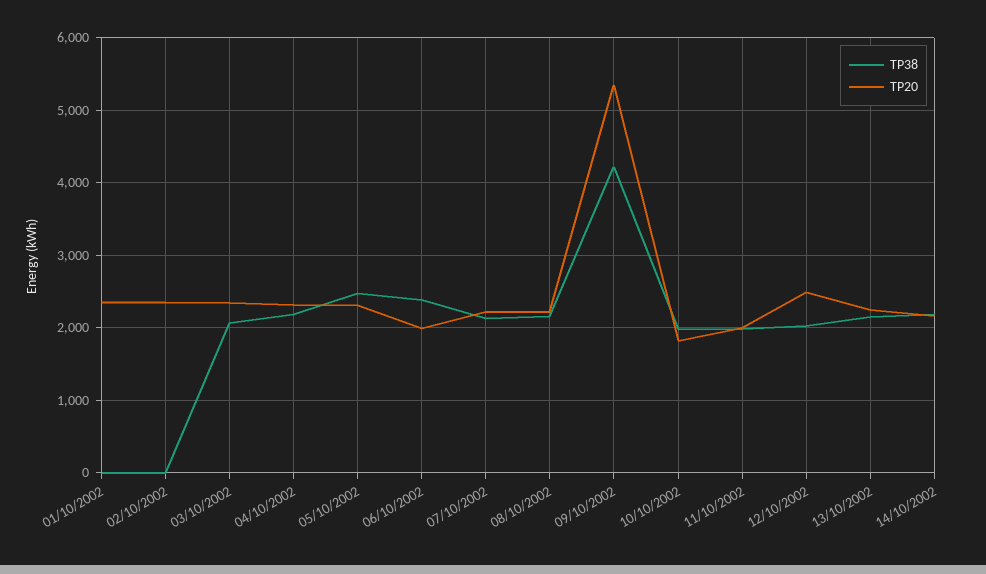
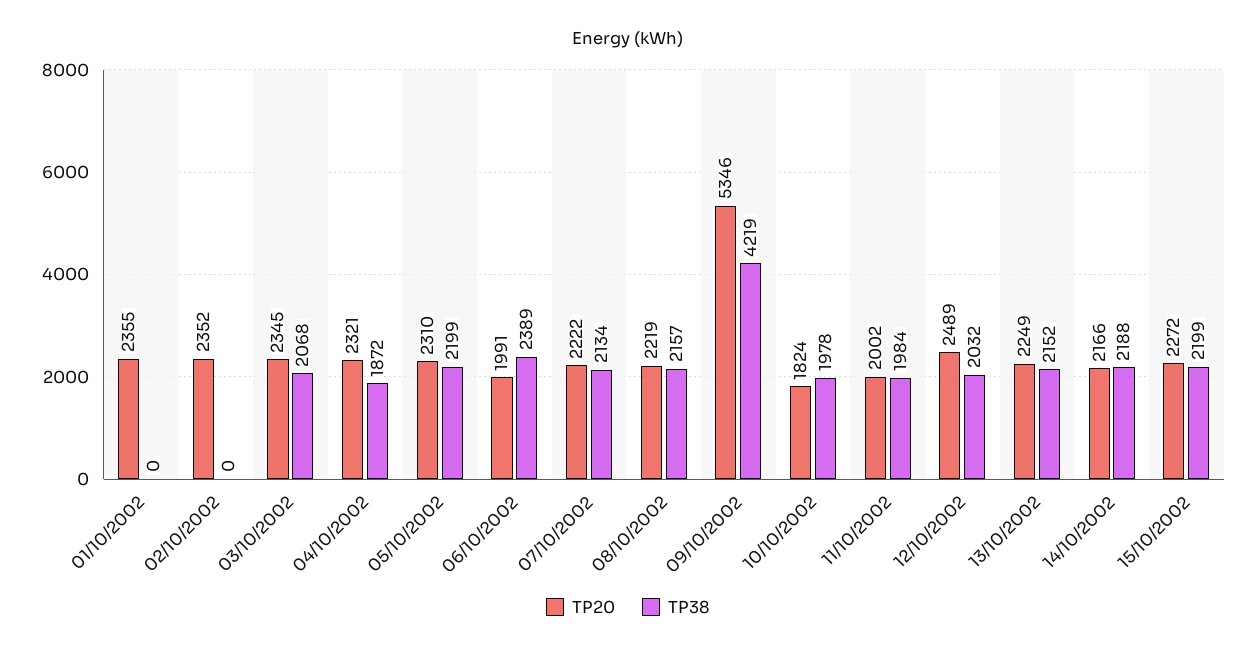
TP38, 04/10/2002: 2200 -> 1872
TP38, 05/10/2002: 2500 -> 2199
TP20, 15/10/2002: none -> 2272
TP38, 15/10/2002: none -> 2199

